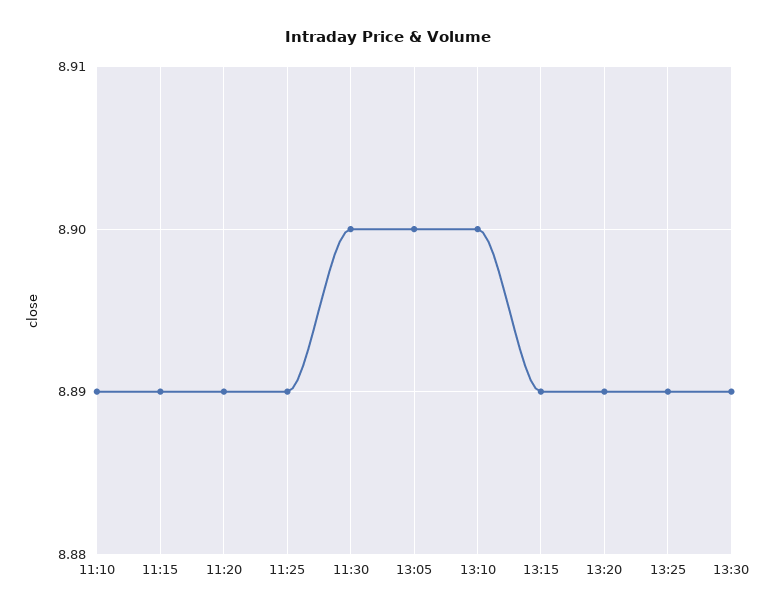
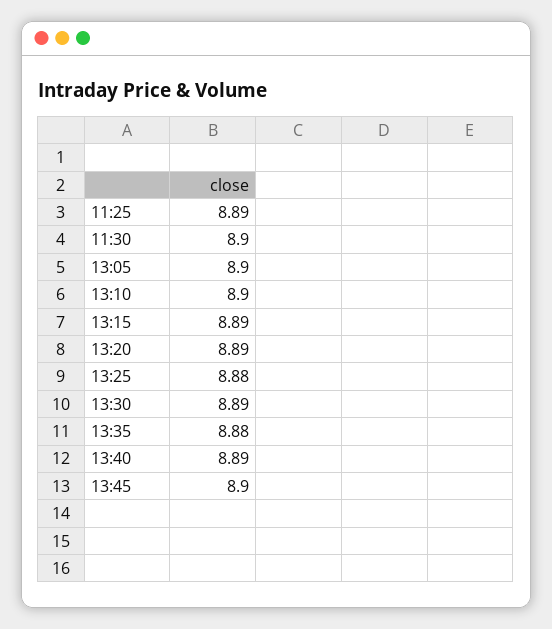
11:10: 8.89 -> none
11:15: 8.89 -> none
11:20: 8.89 -> none
13:25: 8.89 -> 8.88
13:35: none -> 8.88
13:40: none -> 8.89
13:45: none -> 8.9

